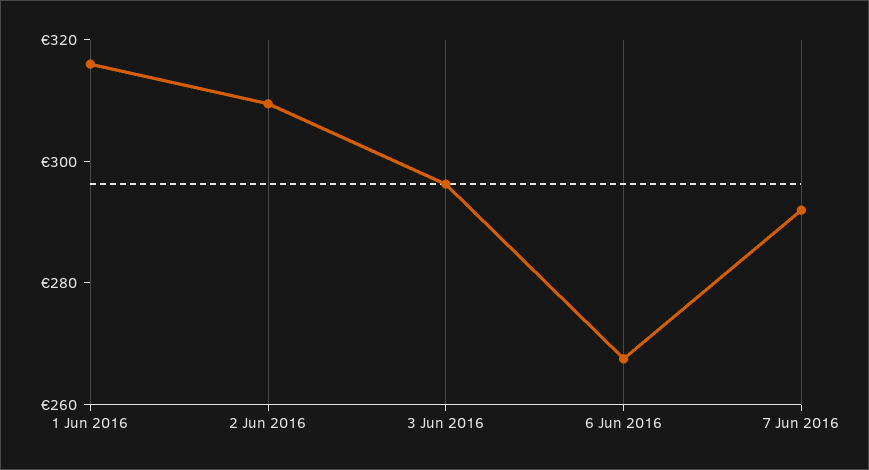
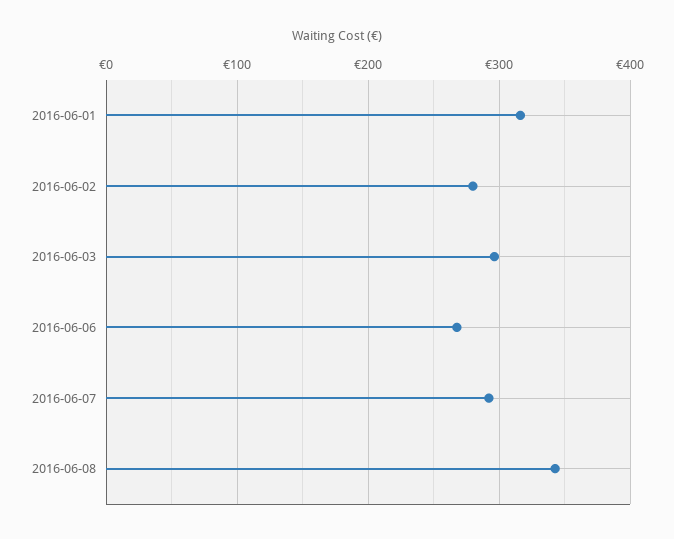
2 Jun 2016: 310 -> 280
2016-06-08: none -> 340

